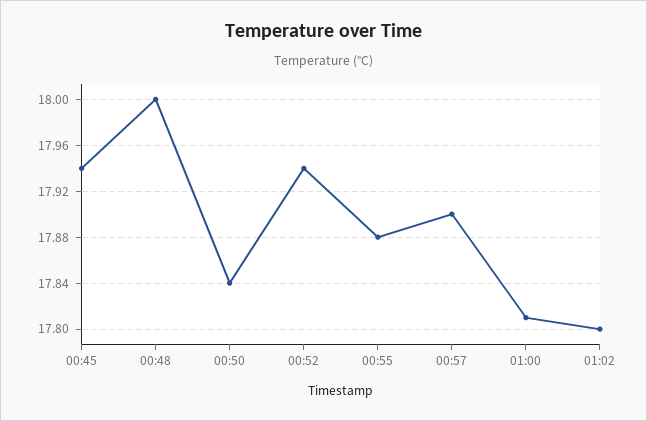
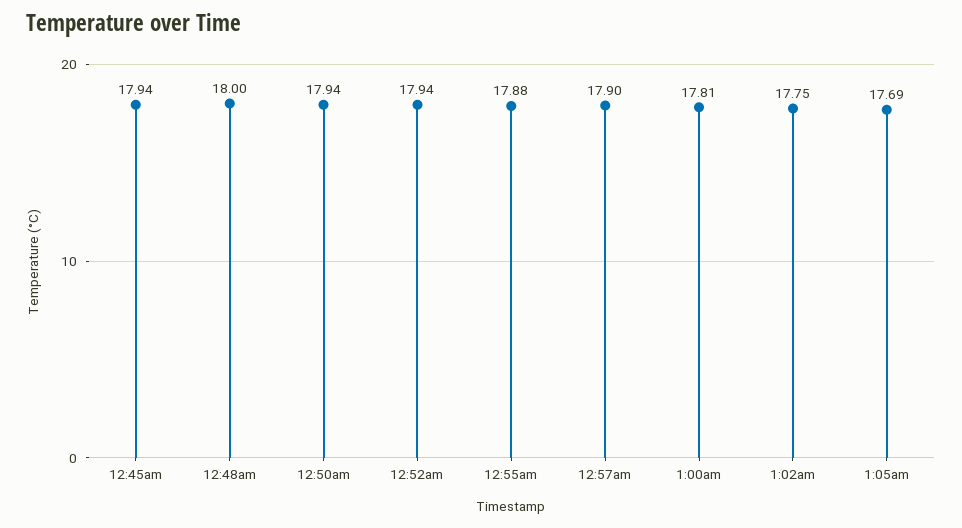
00:50: 17.84 -> 17.94
01:02: 17.8 -> 17.75
1:05am: none -> 17.69

